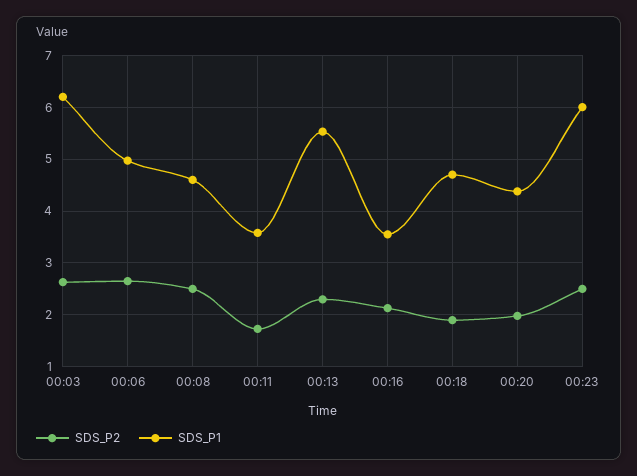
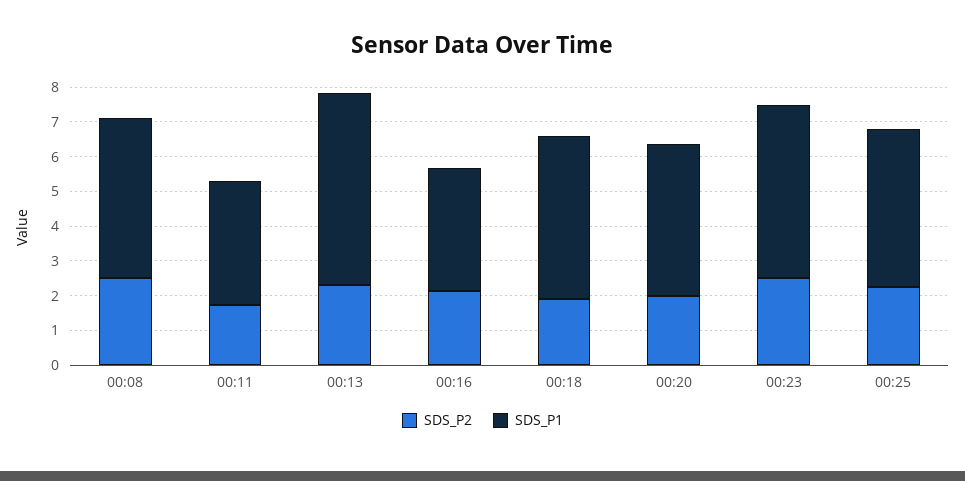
SDS_P2, 00:03: 2.6 -> none
SDS_P1, 00:03: 6.2 -> none
SDS_P2, 00:06: 2.6 -> none
SDS_P1, 00:06: 5 -> none
SDS_P1, 00:23: 6 -> 5
SDS_P2, 00:25: none -> 2.25
SDS_P1, 00:25: none -> 4.5

